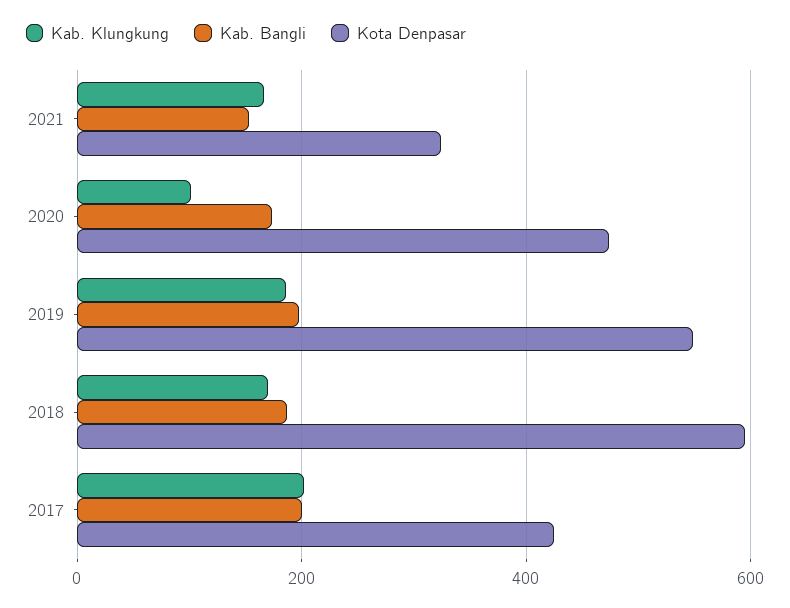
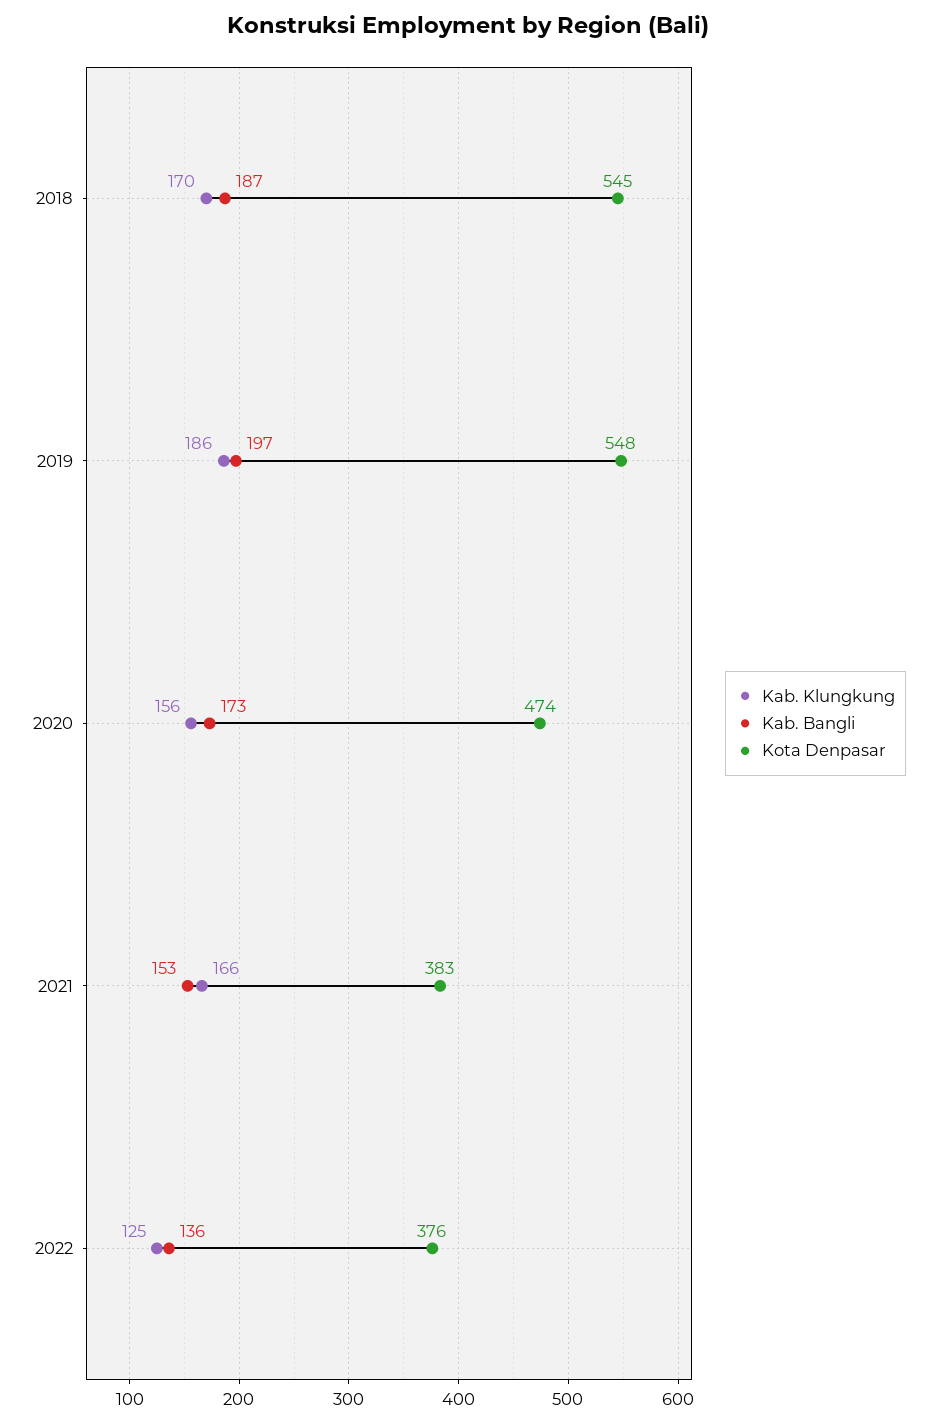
Kota Denpasar, 2021: 320 -> 383
Kab. Klungkung, 2020: 100 -> 156
Kota Denpasar, 2018: 600 -> 545
Kab. Klungkung, 2017: 200 -> none
Kab. Bangli, 2017: 200 -> none
Kota Denpasar, 2017: 420 -> none
Kab. Klungkung, 2022: none -> 125
Kab. Bangli, 2022: none -> 136
Kota Denpasar, 2022: none -> 376

